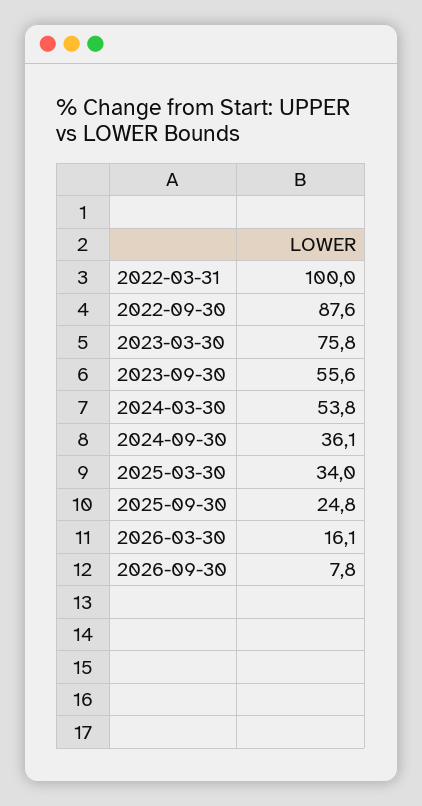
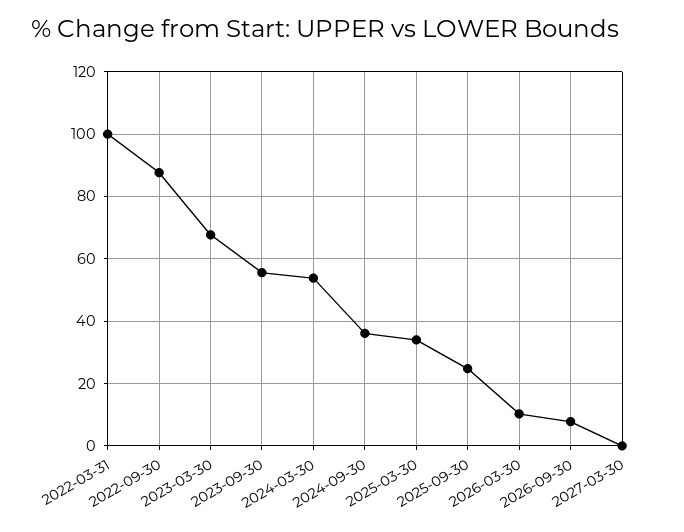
2023-03-30: 75.8 -> 68
2026-03-30: 16.1 -> 10
2027-03-30: none -> 0

